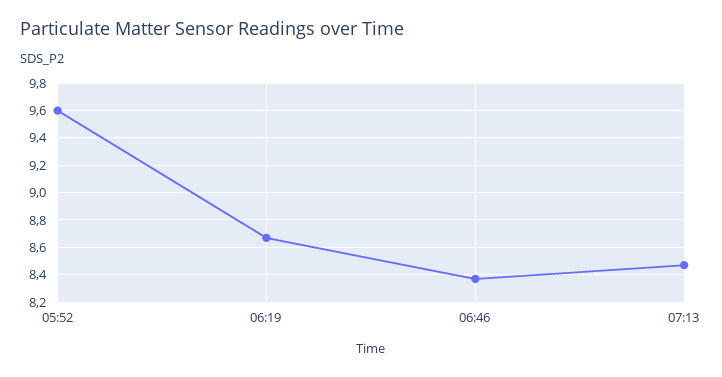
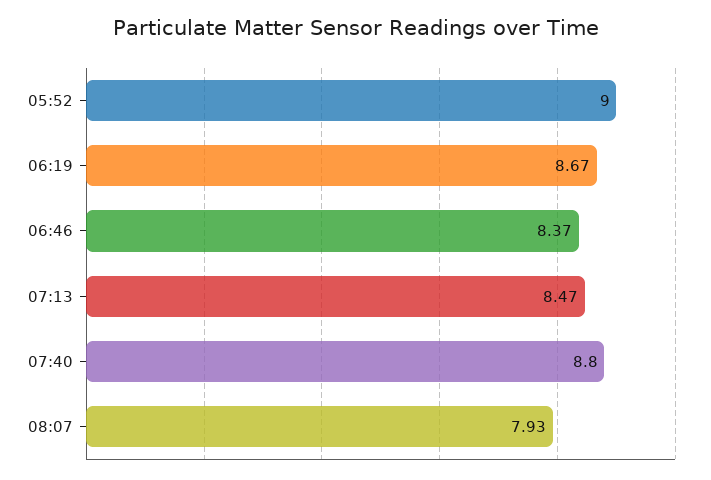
05:52: 9.6 -> 9
07:40: none -> 8.8
08:07: none -> 7.93

